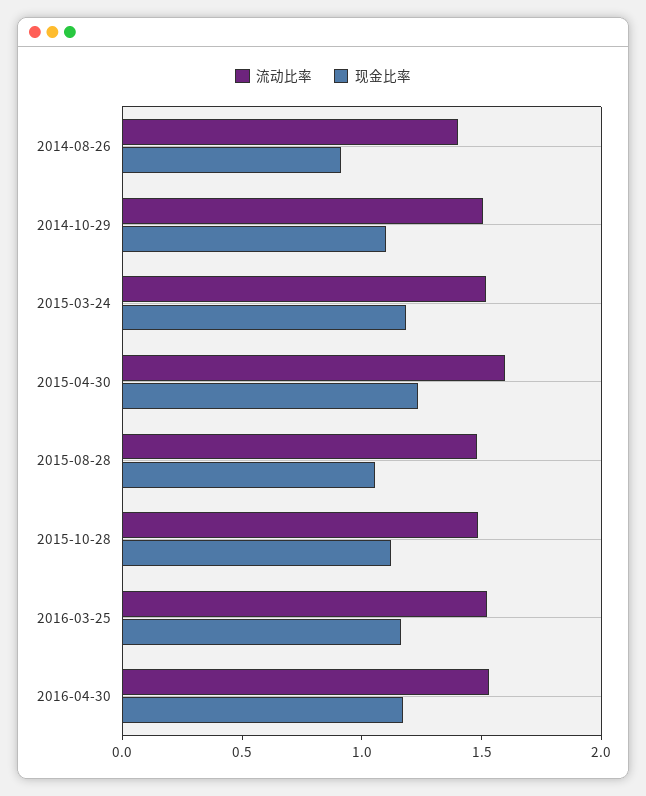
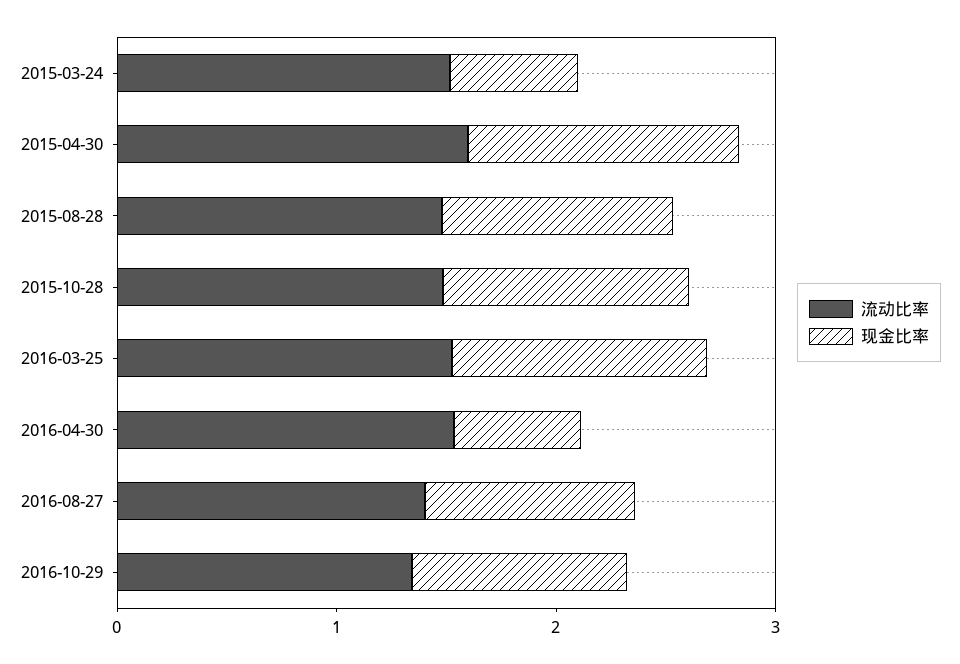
流动比率, 2014-08-26: 1.4 -> none
现金比率, 2014-08-26: 0.9 -> none
流动比率, 2014-10-29: 1.5 -> none
现金比率, 2014-10-29: 1.1 -> none
现金比率, 2015-03-24: 1.2 -> 0.6
现金比率, 2016-04-30: 1.2 -> 0.6
流动比率, 2016-08-27: none -> 1.4
现金比率, 2016-08-27: none -> 1
流动比率, 2016-10-29: none -> 1.4
现金比率, 2016-10-29: none -> 1

